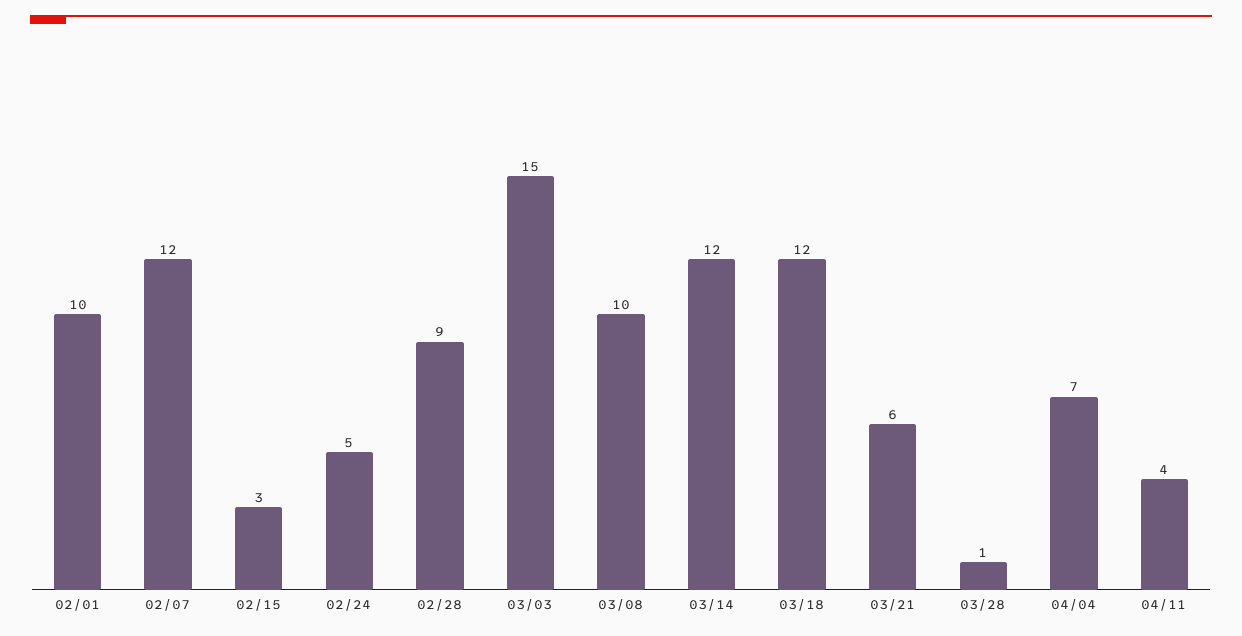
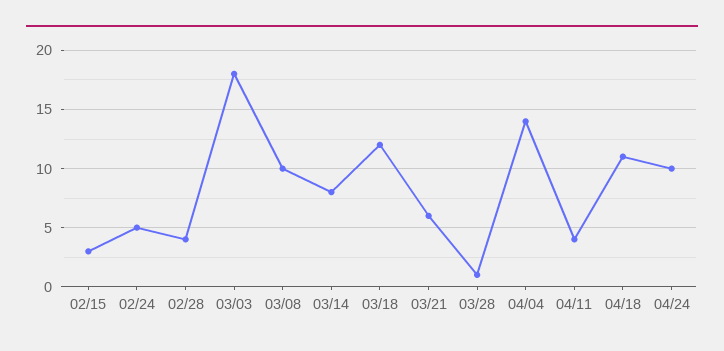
02/01: 10 -> none
02/07: 12 -> none
02/28: 9 -> 4
03/03: 15 -> 18
03/14: 12 -> 8
04/04: 7 -> 14
04/18: none -> 11
04/24: none -> 10

